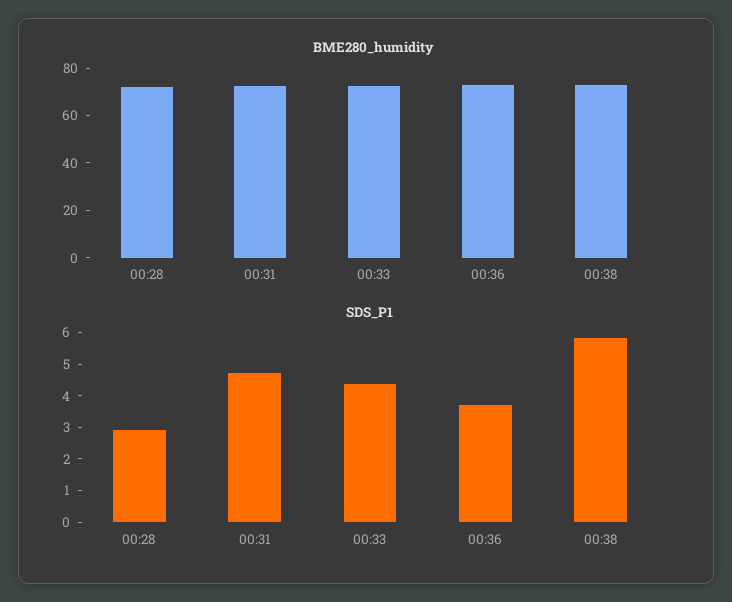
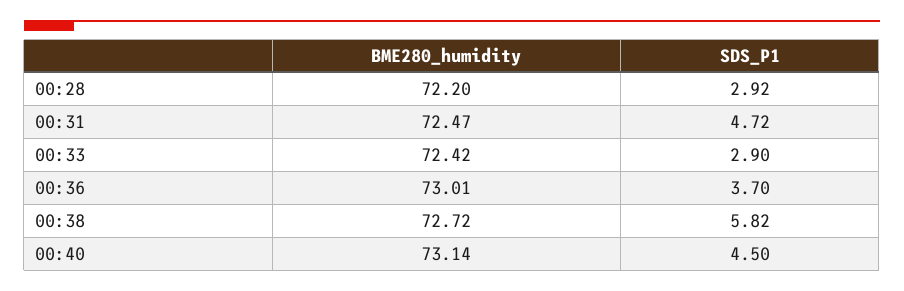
SDS_P1, 00:33: 4.5 -> 2.9
BME280_humidity, 00:40: none -> 73.14
SDS_P1, 00:40: none -> 4.5

